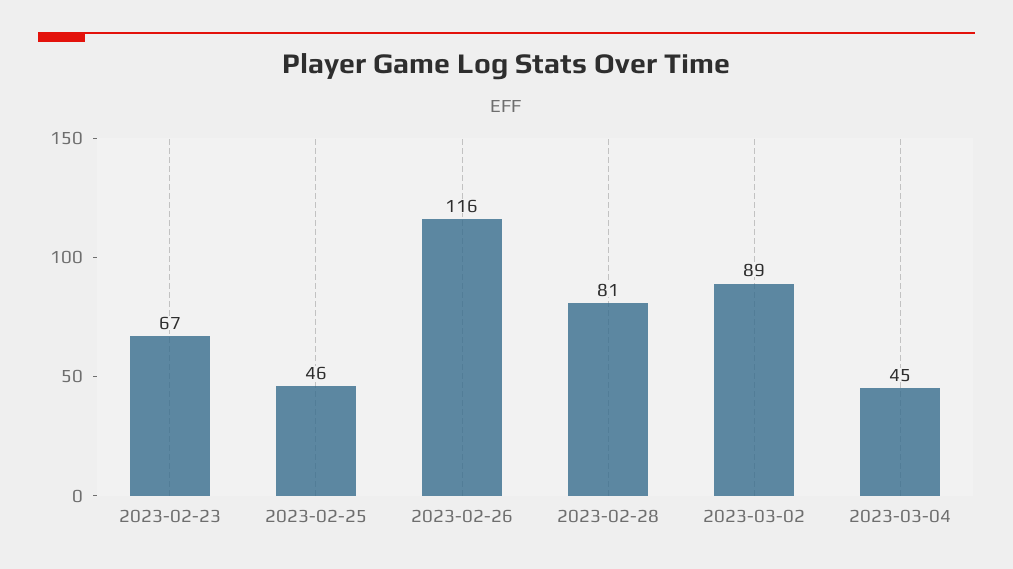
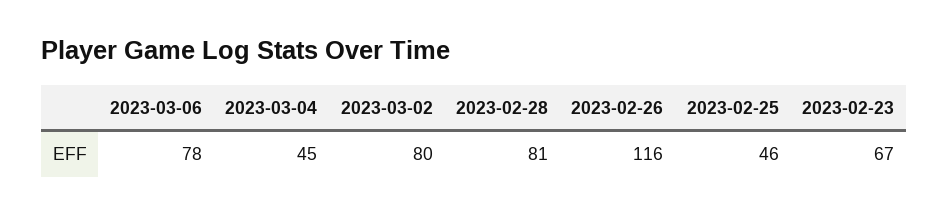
2023-03-02: 89 -> 80
2023-03-06: none -> 78

